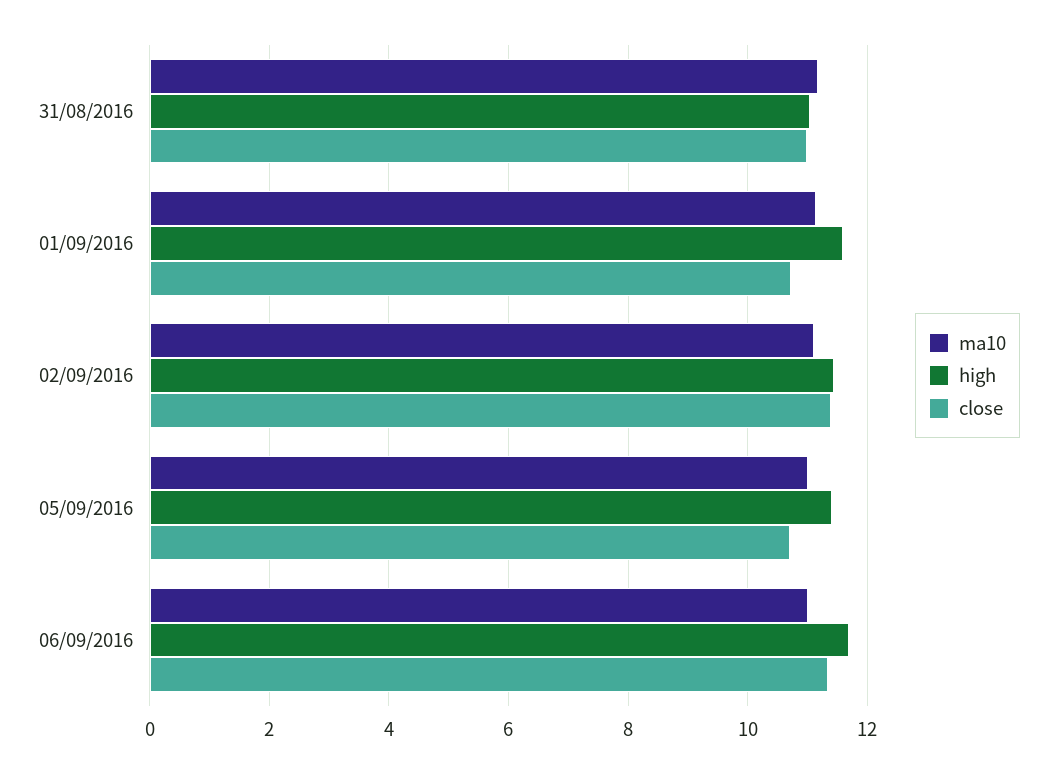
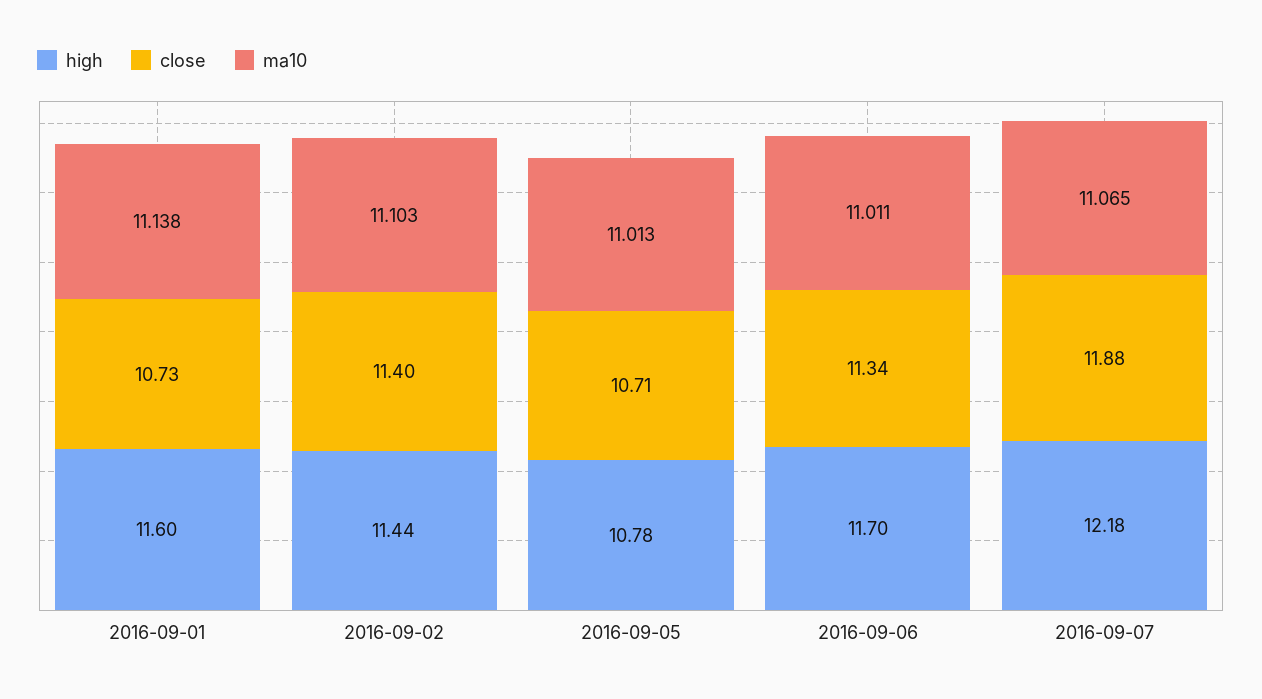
ma10, 31/08/2016: 11.2 -> none
high, 31/08/2016: 11 -> none
close, 31/08/2016: 11 -> none
high, 05/09/2016: 11.4 -> 10.78
high, 2016-09-07: none -> 12.18
close, 2016-09-07: none -> 11.88
ma10, 2016-09-07: none -> 11.065

